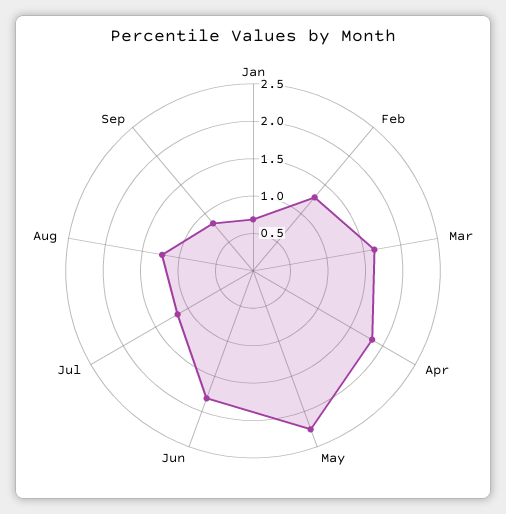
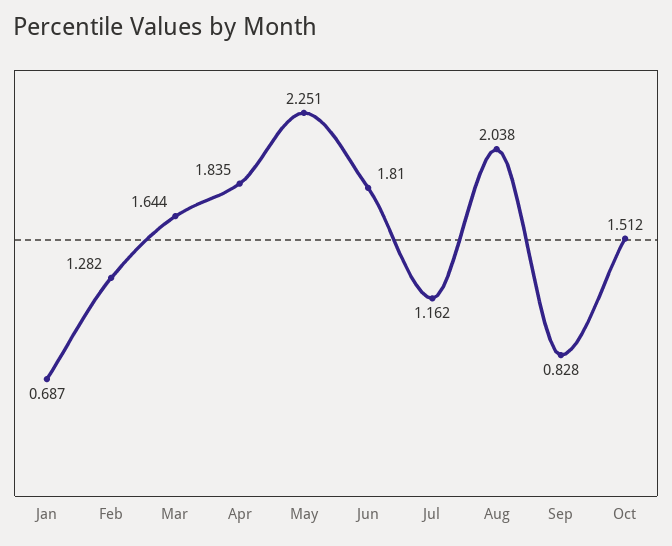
Aug: 1.25 -> 2.038
Oct: none -> 1.512

